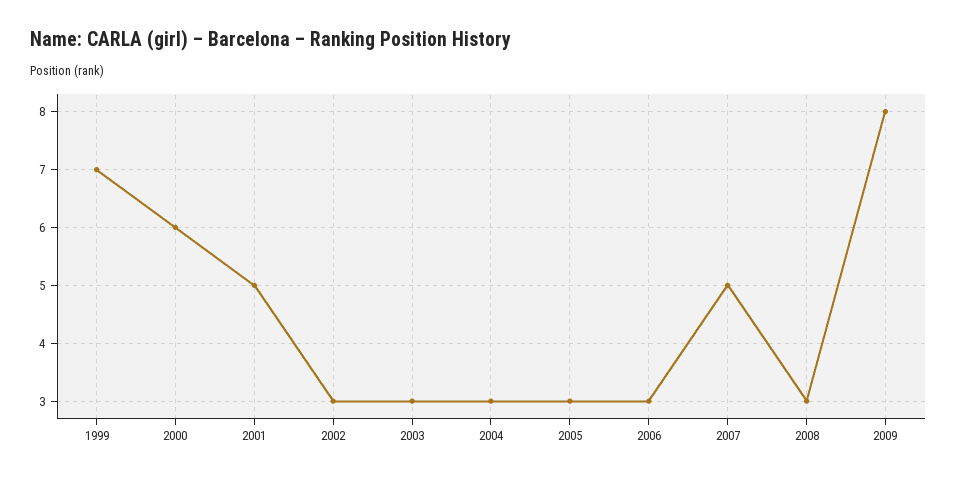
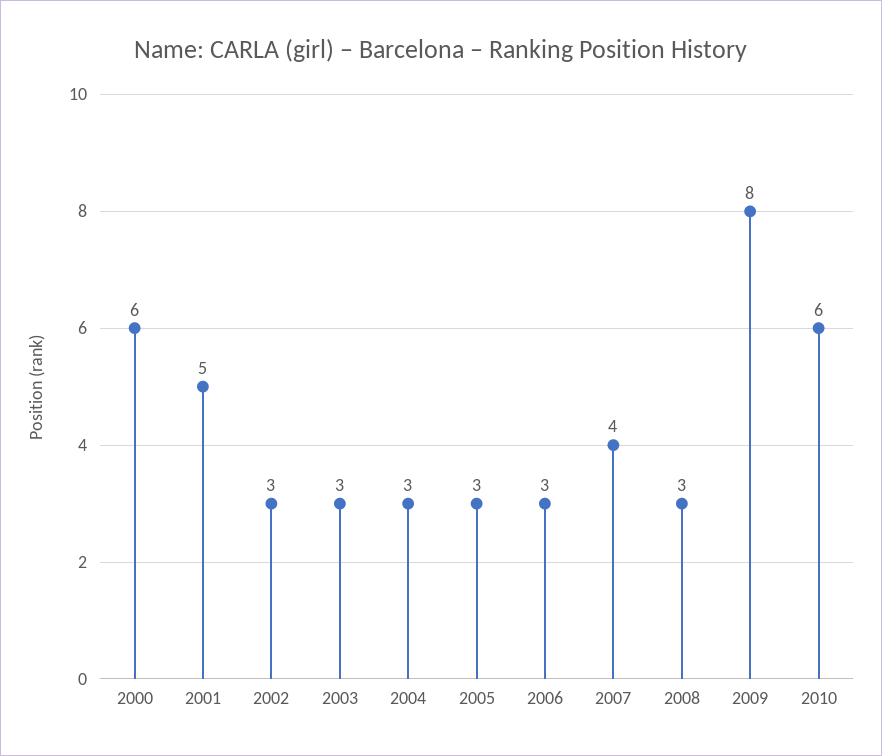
1999: 7 -> none
2007: 5 -> 4
2010: none -> 6

